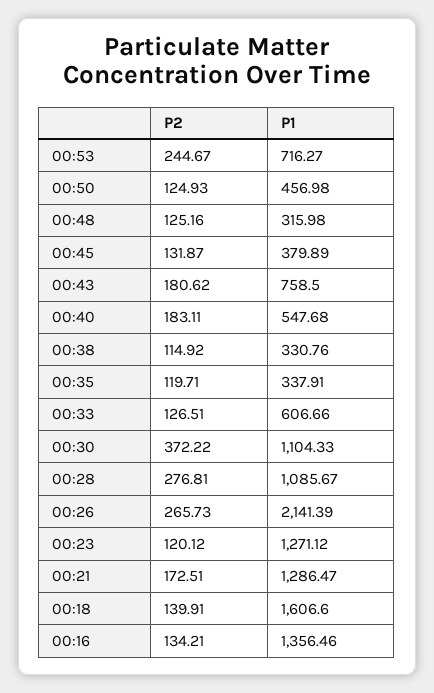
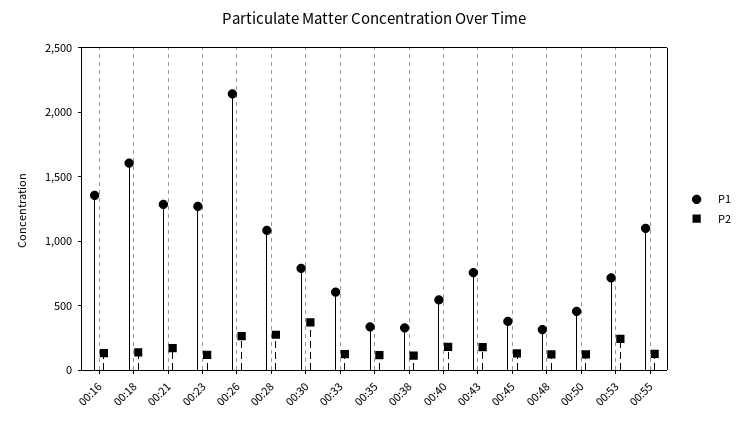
P1, 00:30: 1104.33 -> 800
P1, 00:55: none -> 1100
P2, 00:55: none -> 100

